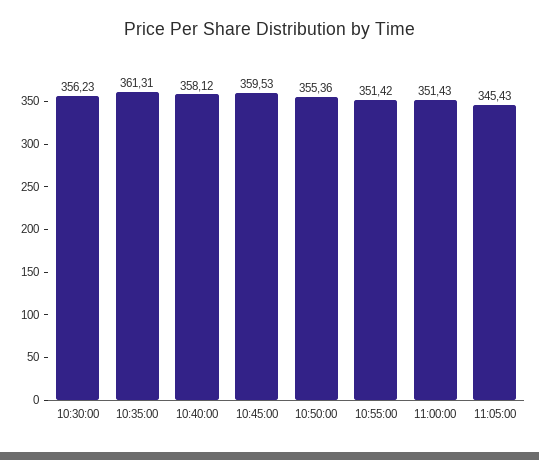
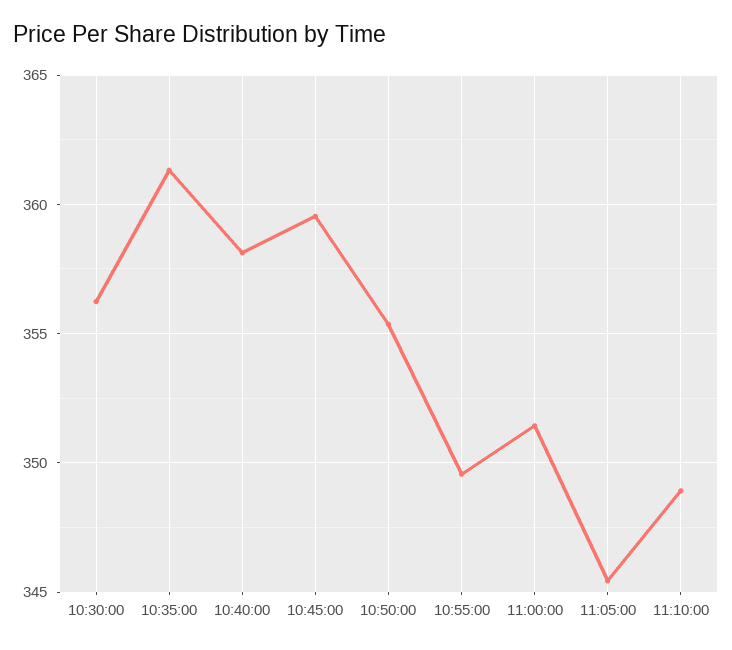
10:55:00: 351.42 -> 349.5
11:10:00: none -> 349

